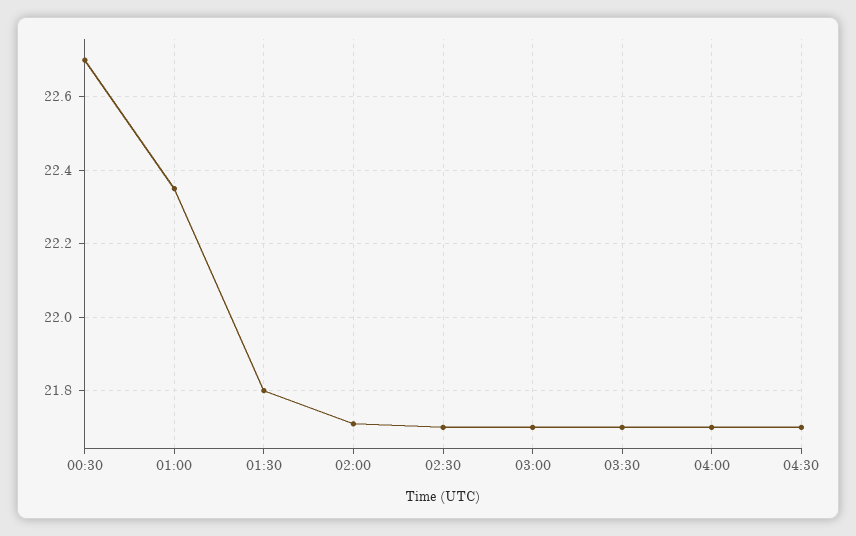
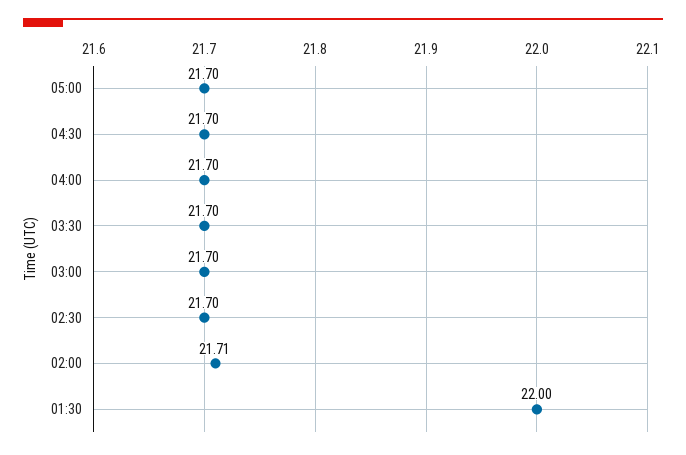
00:30: 22.7 -> none
01:00: 22.35 -> none
01:30: 21.8 -> 22
05:00: none -> 21.7

